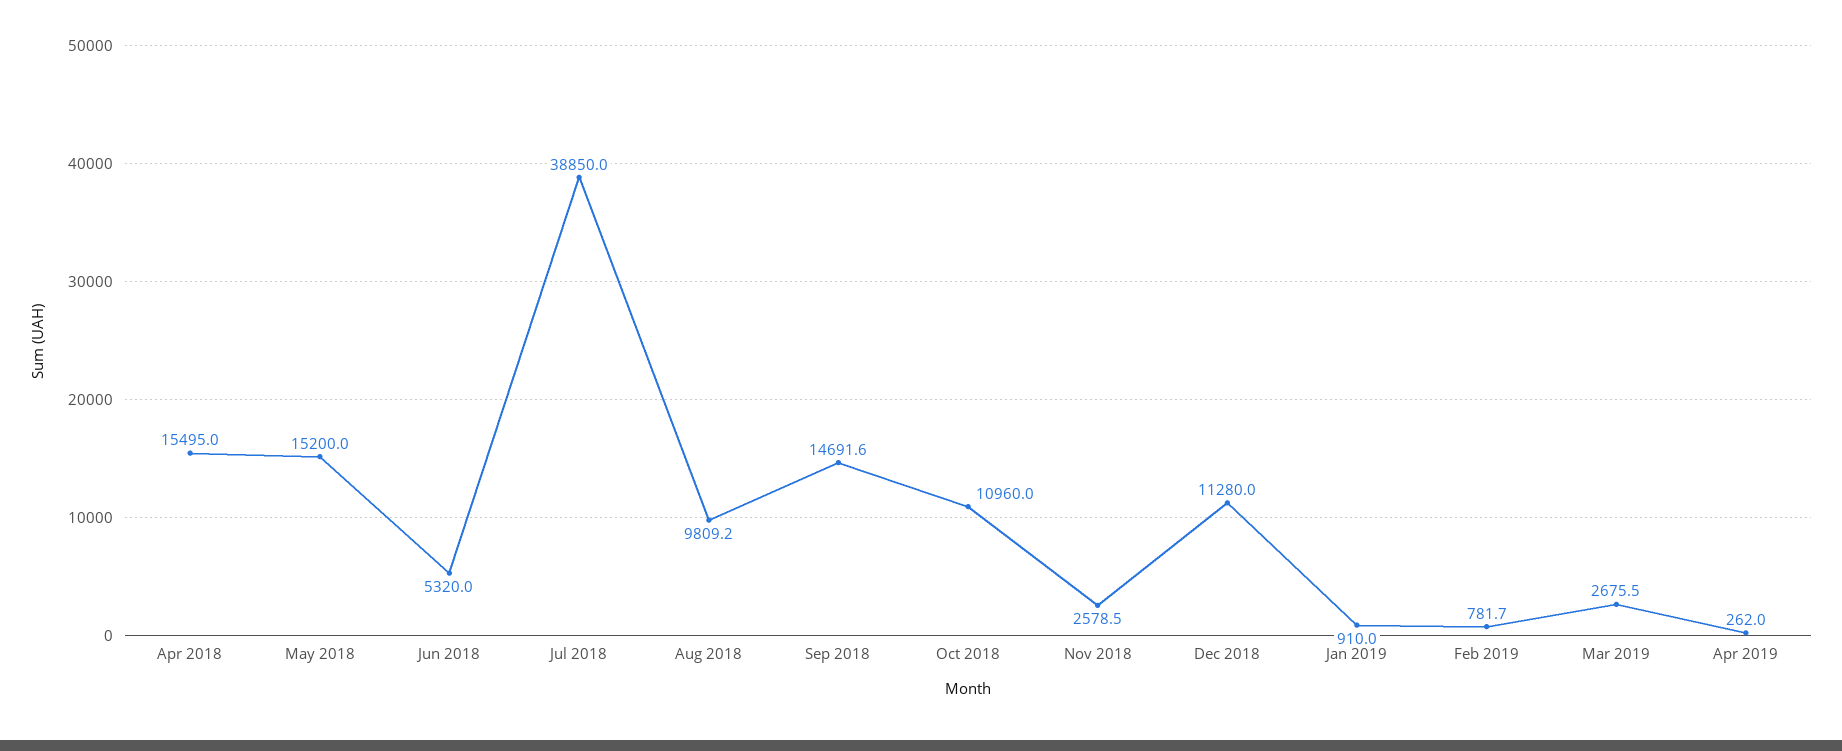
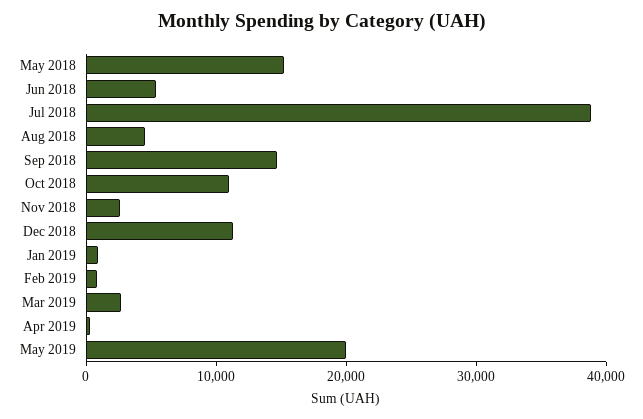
Apr 2018: 15495 -> none
Aug 2018: 9809.2 -> 4000
May 2019: none -> 20000

